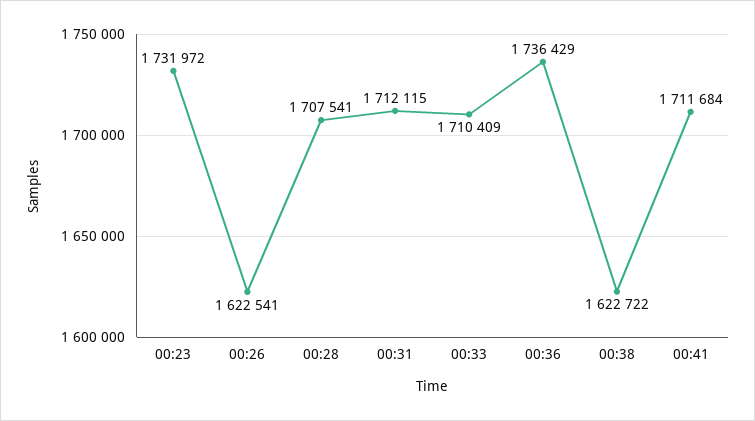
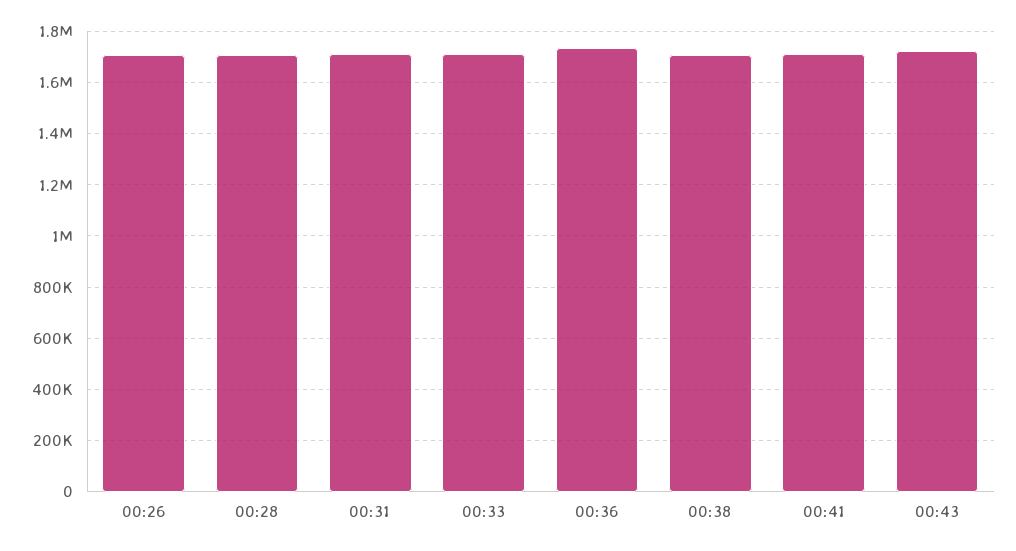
00:23: 1731972 -> none
00:26: 1622541 -> 1700000
00:38: 1622722 -> 1700000
00:43: none -> 1725000

